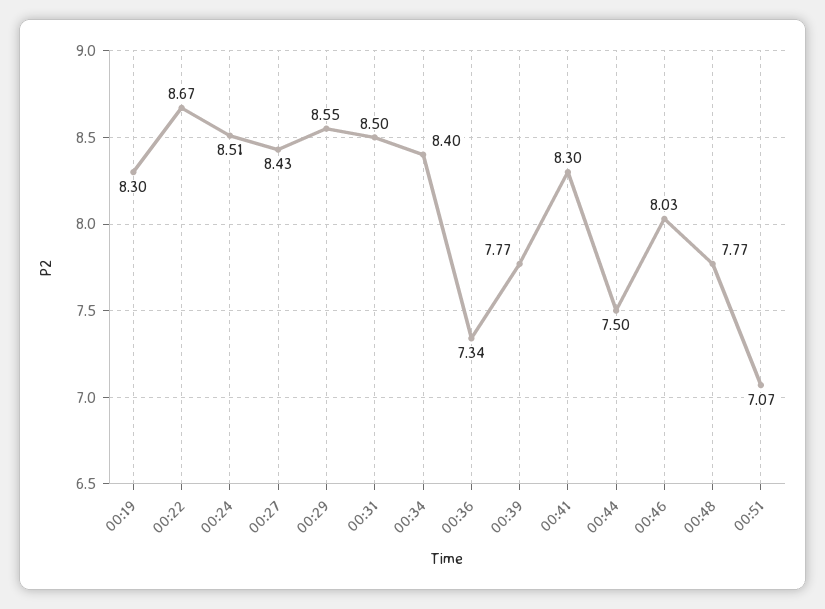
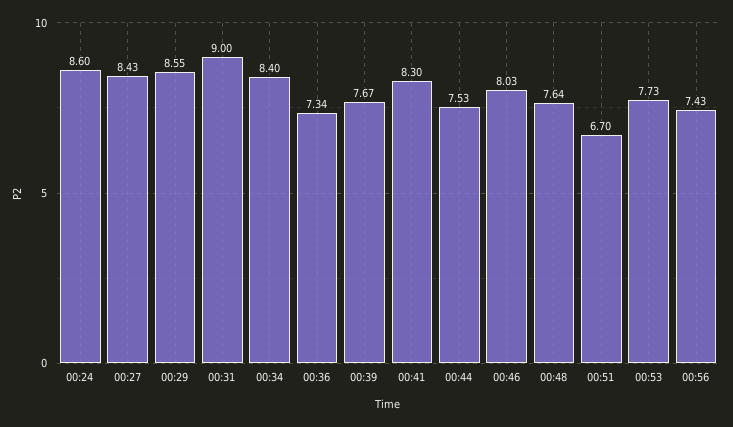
00:19: 8.3 -> none
00:22: 8.67 -> none
00:24: 8.51 -> 8.6
00:31: 8.5 -> 9
00:39: 7.77 -> 7.67
00:44: 7.5 -> 7.53
00:48: 7.77 -> 7.64
00:51: 7.07 -> 6.7
00:53: none -> 7.73
00:56: none -> 7.43

